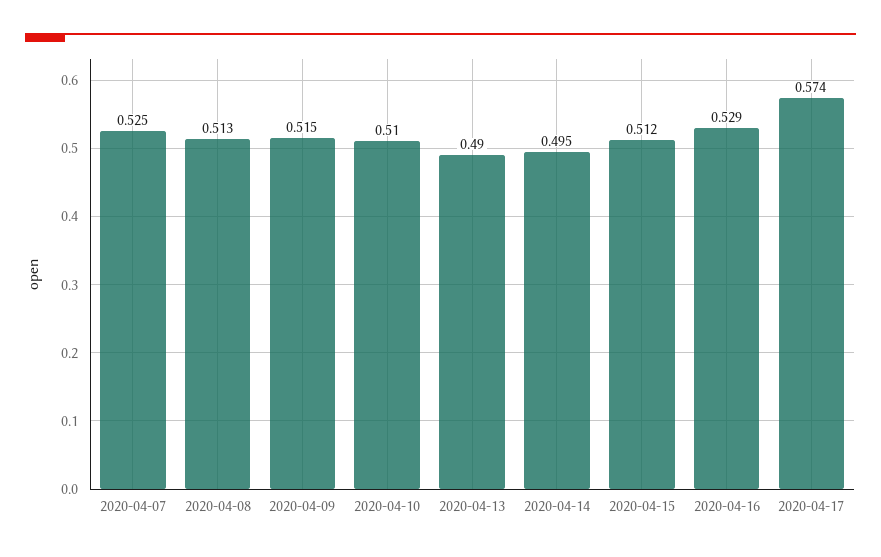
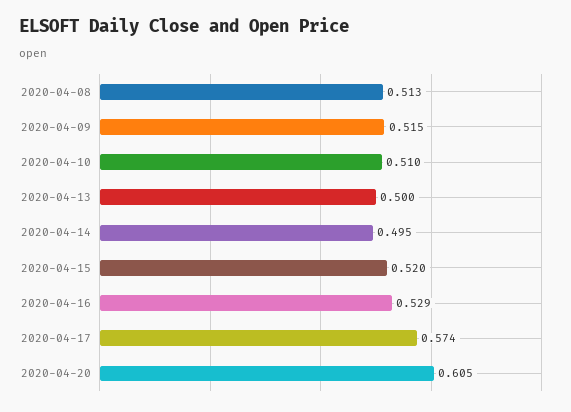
2020-04-07: 0.525 -> none
2020-04-13: 0.49 -> 0.5
2020-04-15: 0.512 -> 0.52
2020-04-20: none -> 0.605

